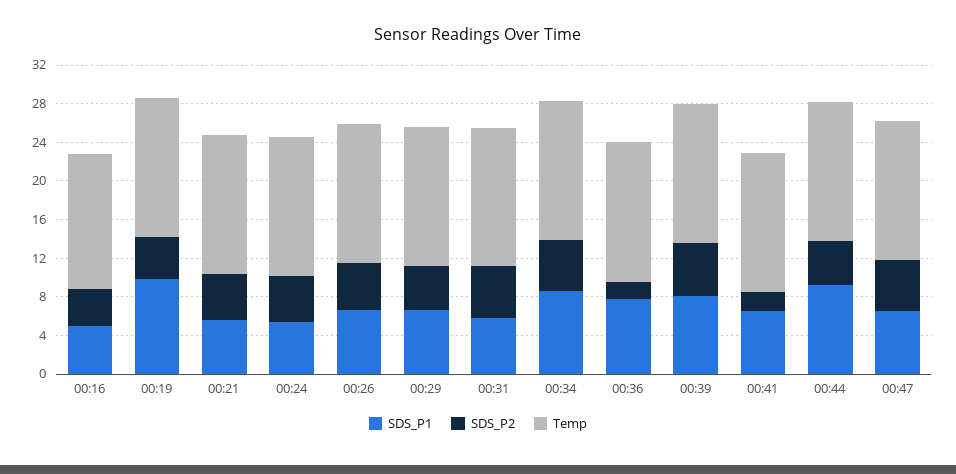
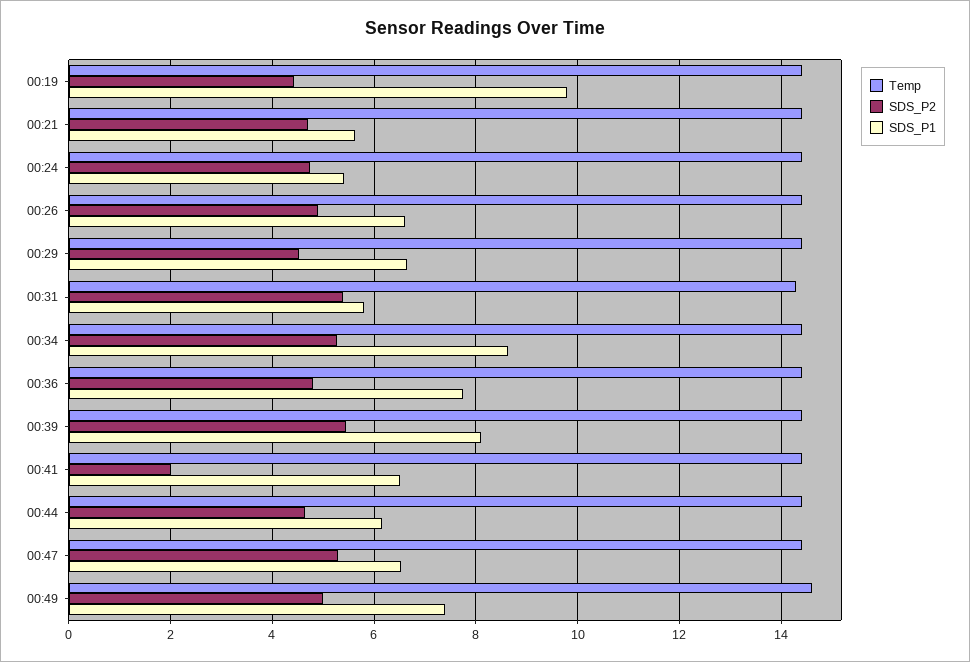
SDS_P1, 00:16: 5 -> none
SDS_P2, 00:16: 4 -> none
Temp, 00:16: 14 -> none
SDS_P2, 00:36: 2 -> 4.8
SDS_P1, 00:44: 9 -> 6.2
Temp, 00:49: none -> 14.6
SDS_P2, 00:49: none -> 5
SDS_P1, 00:49: none -> 7.4

